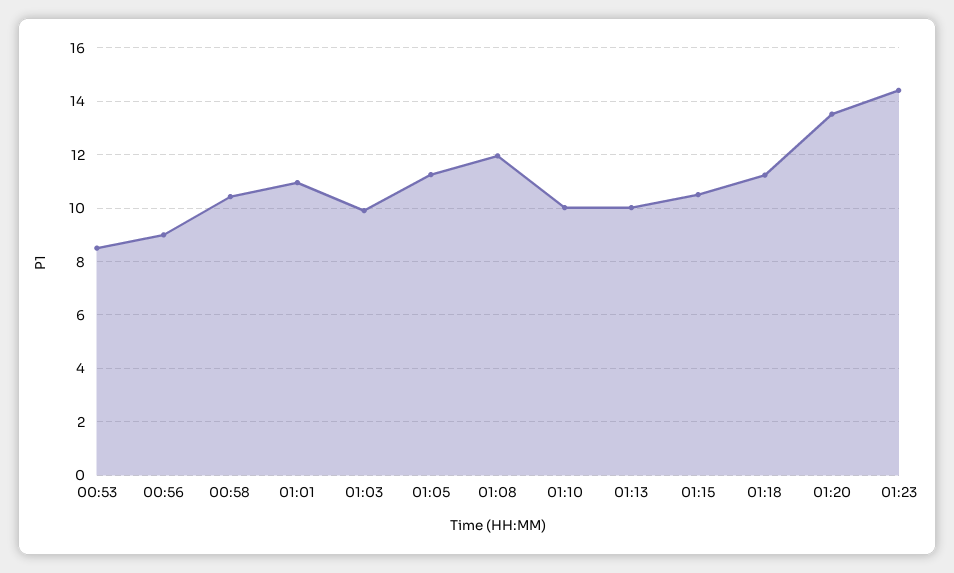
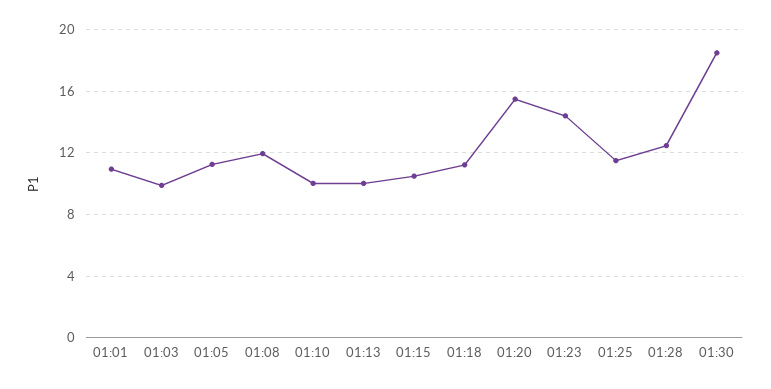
00:53: 8.5 -> none
00:56: 9 -> none
00:58: 10.5 -> none
01:20: 13.5 -> 15.5
01:25: none -> 11.5
01:28: none -> 12.5
01:30: none -> 18.5

